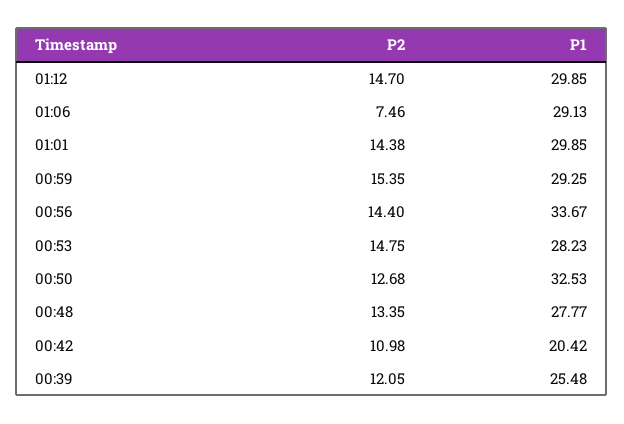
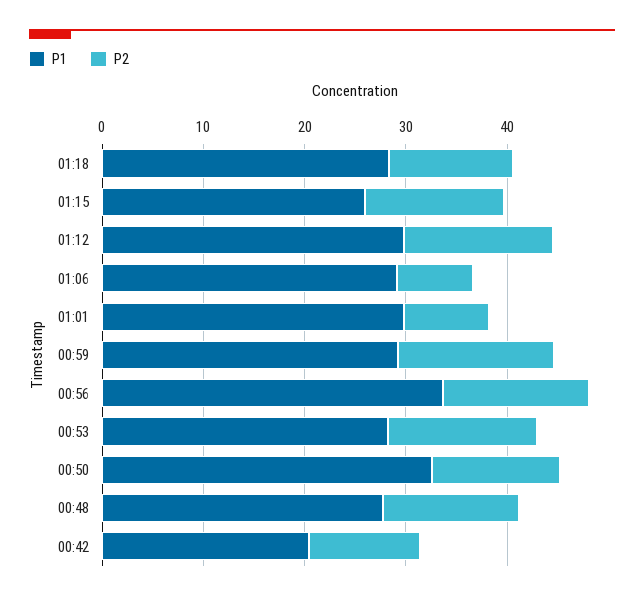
P2, 01:01: 14.38 -> 8
P2, 00:39: 12.05 -> none
P1, 00:39: 25.48 -> none
P1, 01:18: none -> 28
P2, 01:18: none -> 12
P1, 01:15: none -> 26
P2, 01:15: none -> 14

